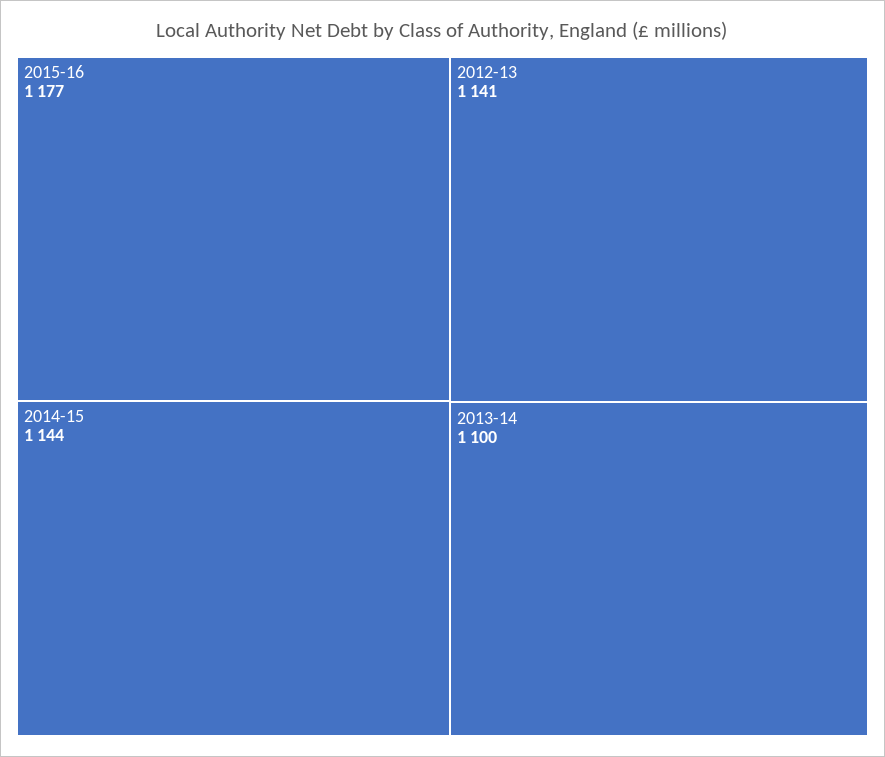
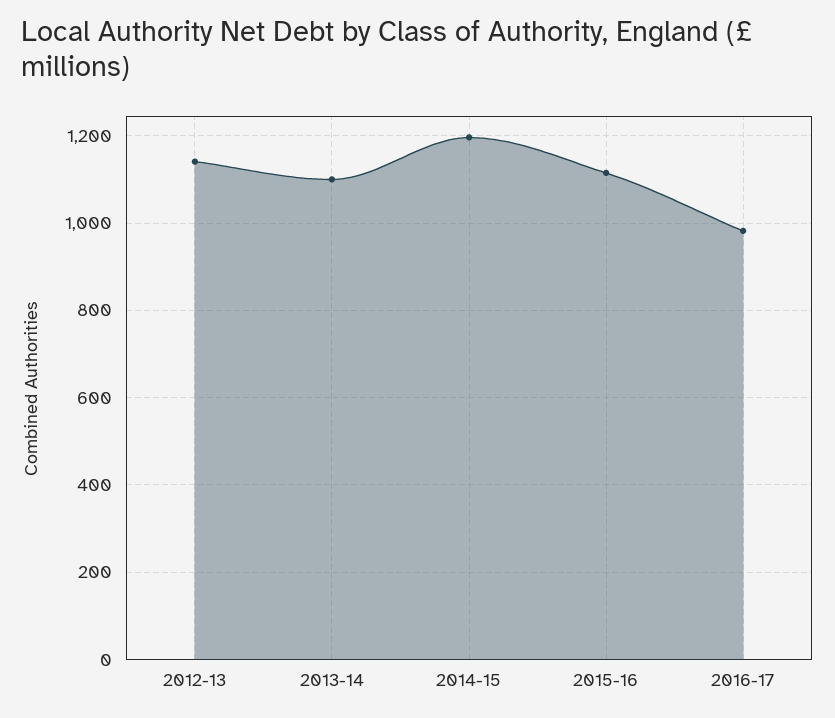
2015-16: 1177 -> 1120
2014-15: 1144 -> 1200
2016-17: none -> 980

